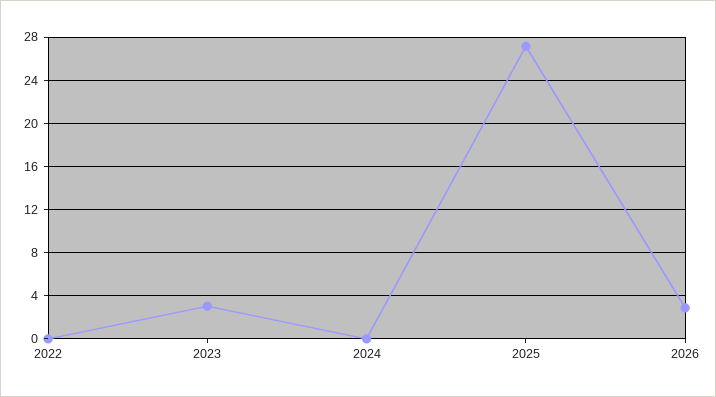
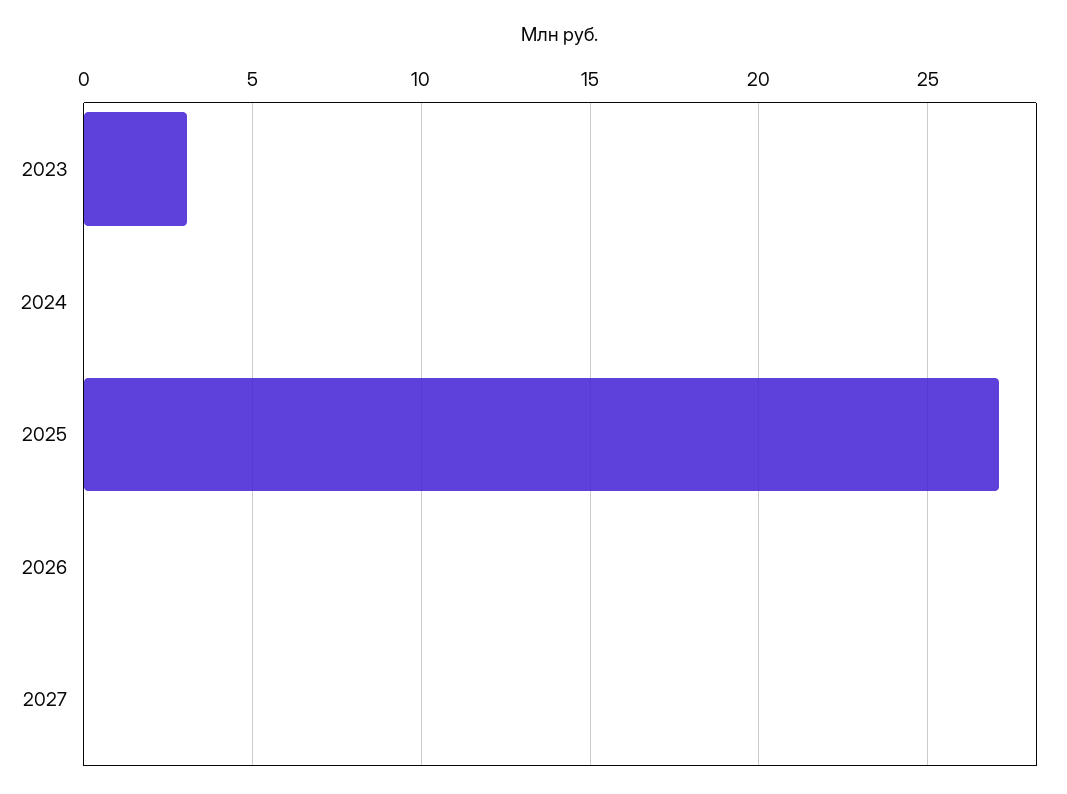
2022: 0 -> none
2026: 3 -> 0
2027: none -> 0

